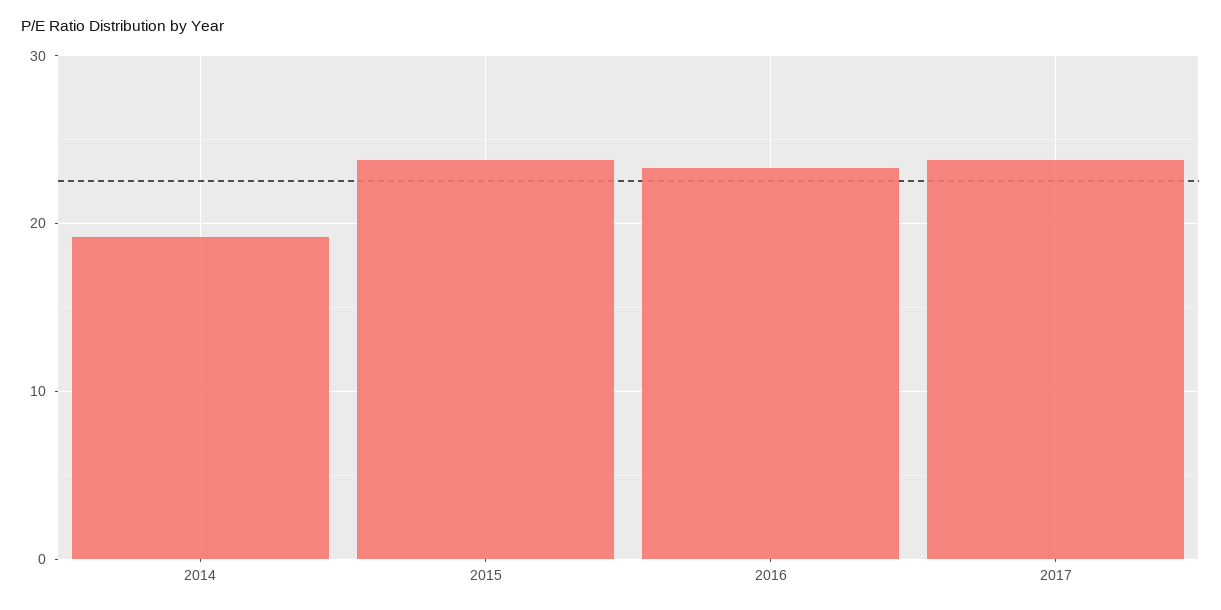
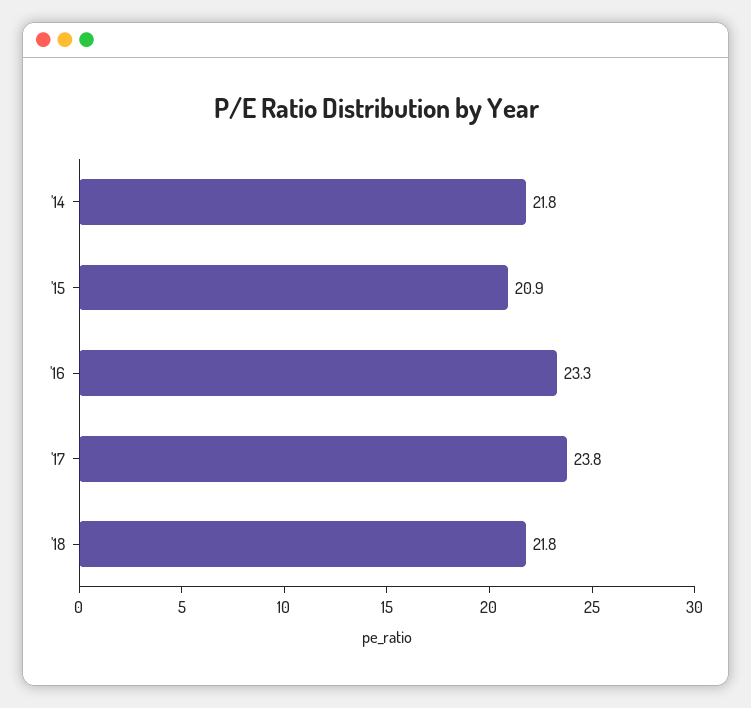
2014: 19 -> 21.8
2015: 24 -> 20.9
'18: none -> 21.8

